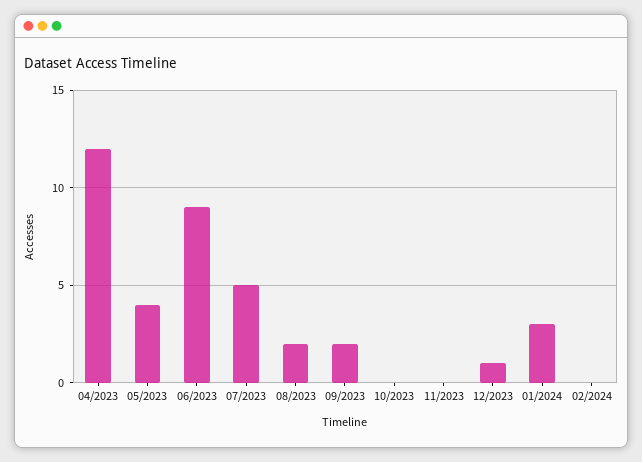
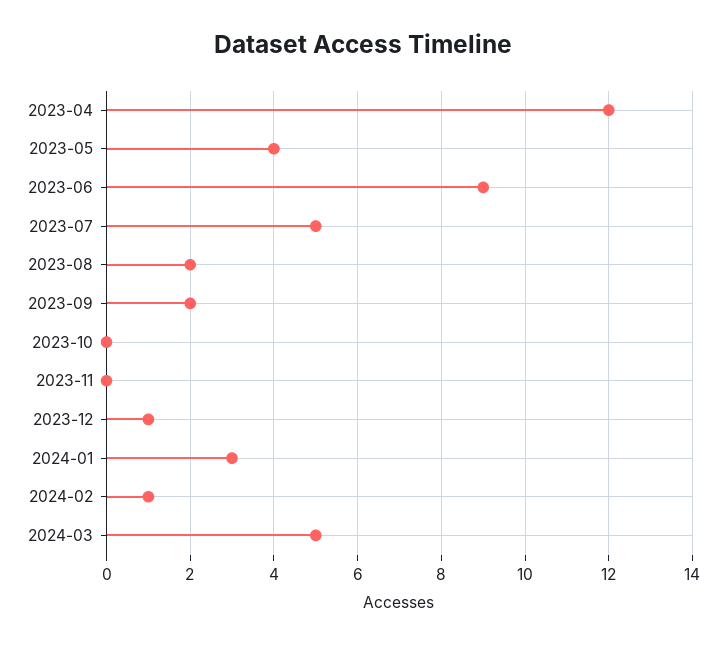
02/2024: 0 -> 1
2024-03: none -> 5

